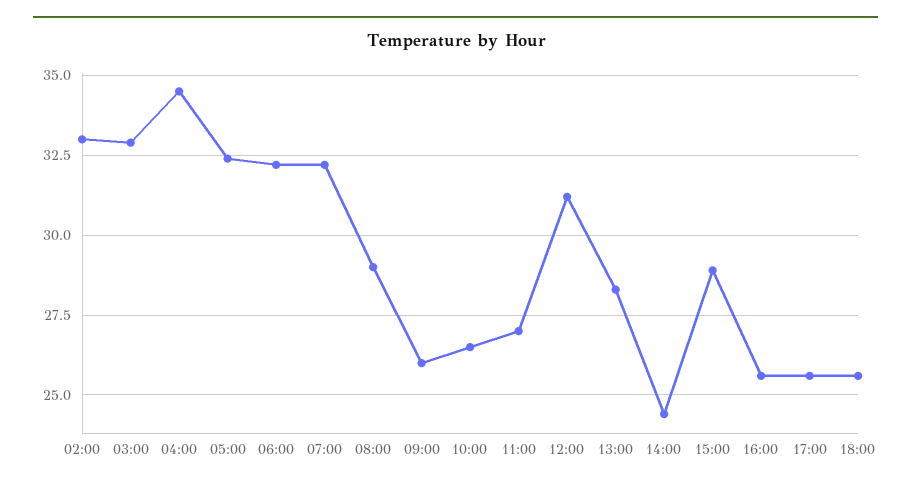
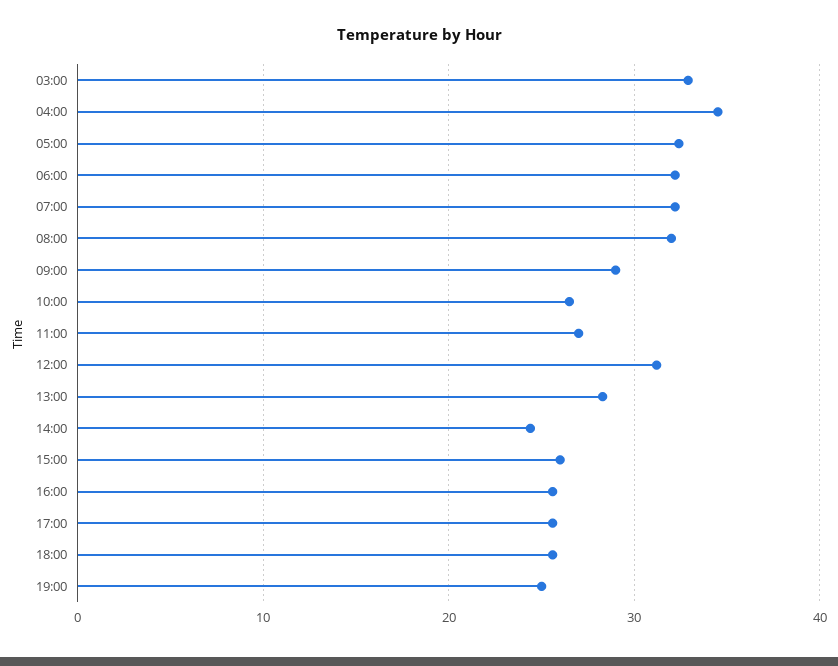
02:00: 33 -> none
08:00: 29 -> 32
09:00: 26 -> 29
15:00: 29 -> 26
19:00: none -> 25

